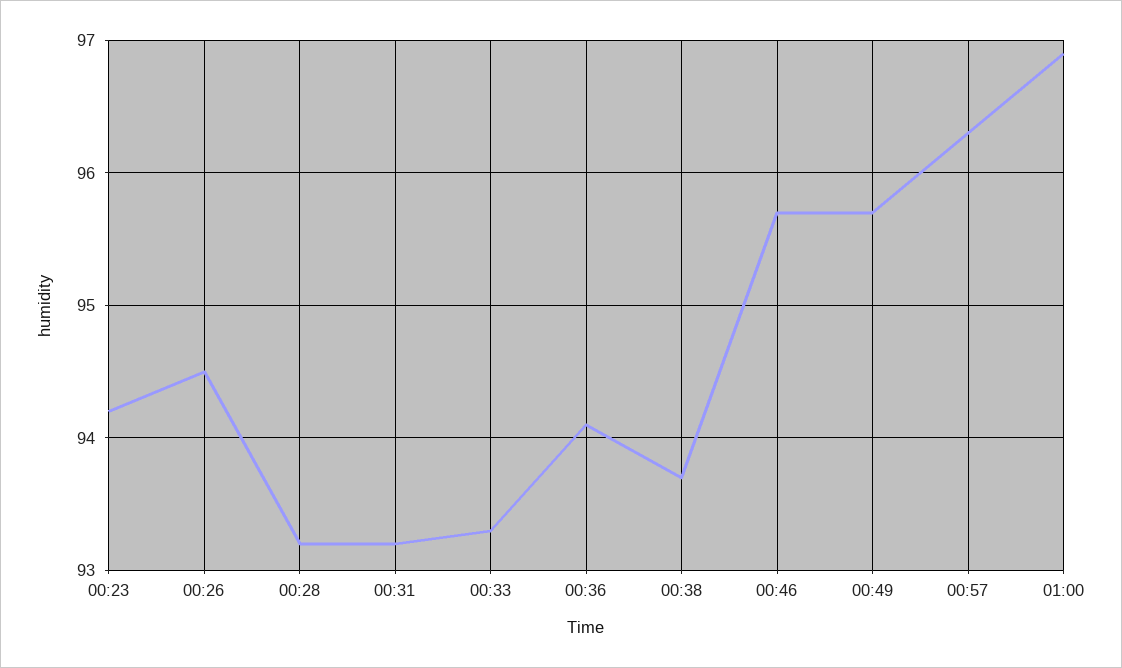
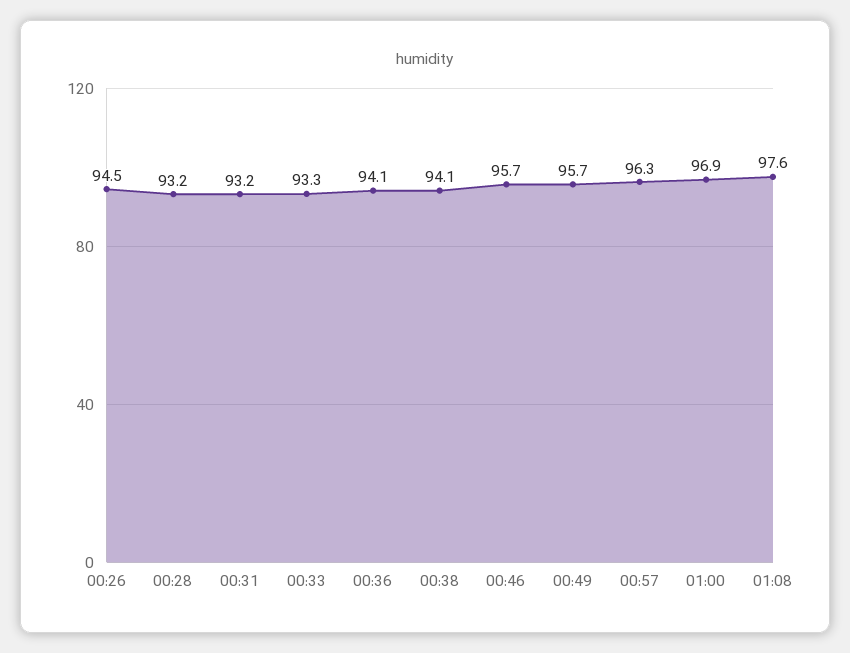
00:23: 94.2 -> none
00:38: 93.7 -> 94.1
01:08: none -> 97.6

